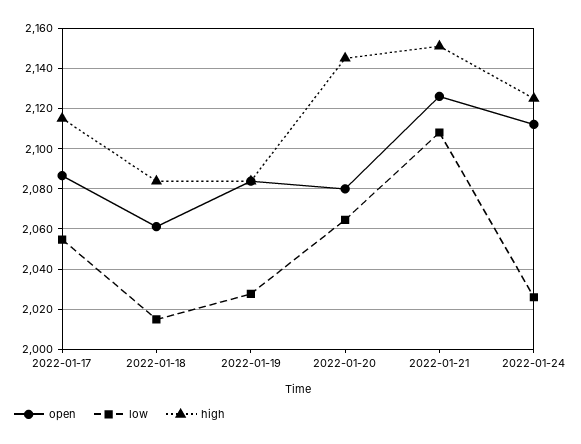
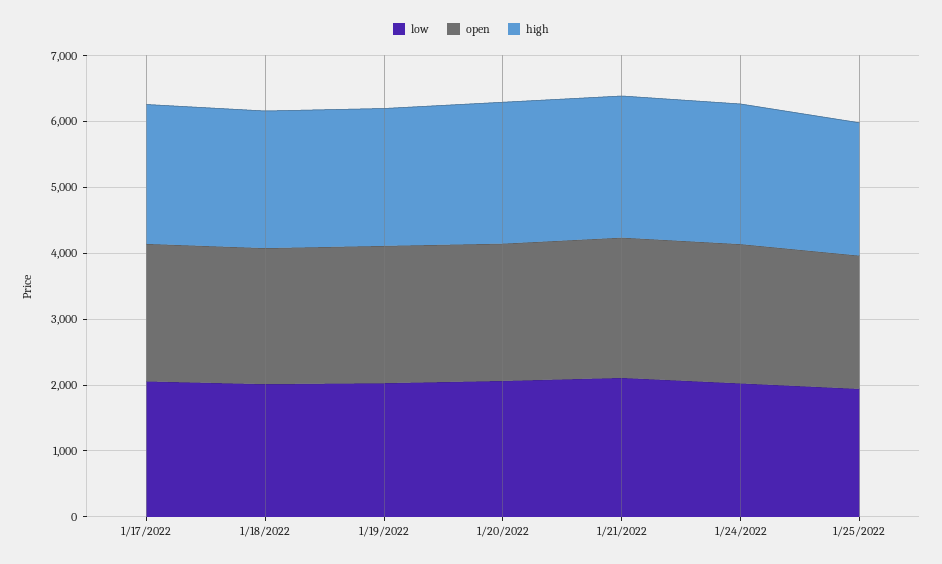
low, 1/25/2022: none -> 2000
open, 1/25/2022: none -> 2000
high, 1/25/2022: none -> 2000

